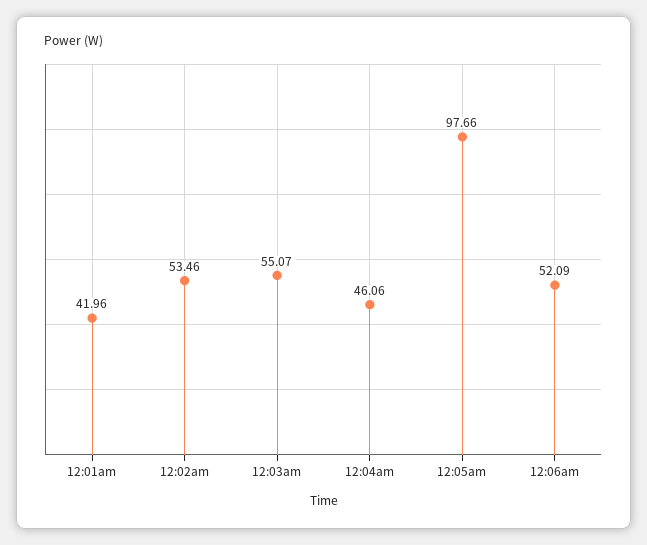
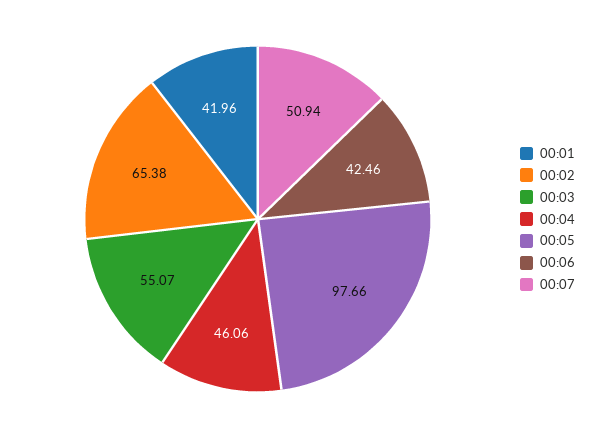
12:02am: 53.46 -> 65.38
12:06am: 52.09 -> 42.46
00:07: none -> 50.94

